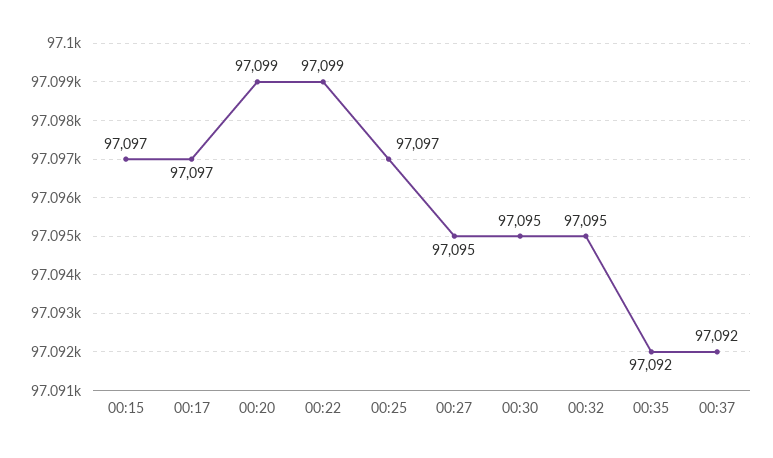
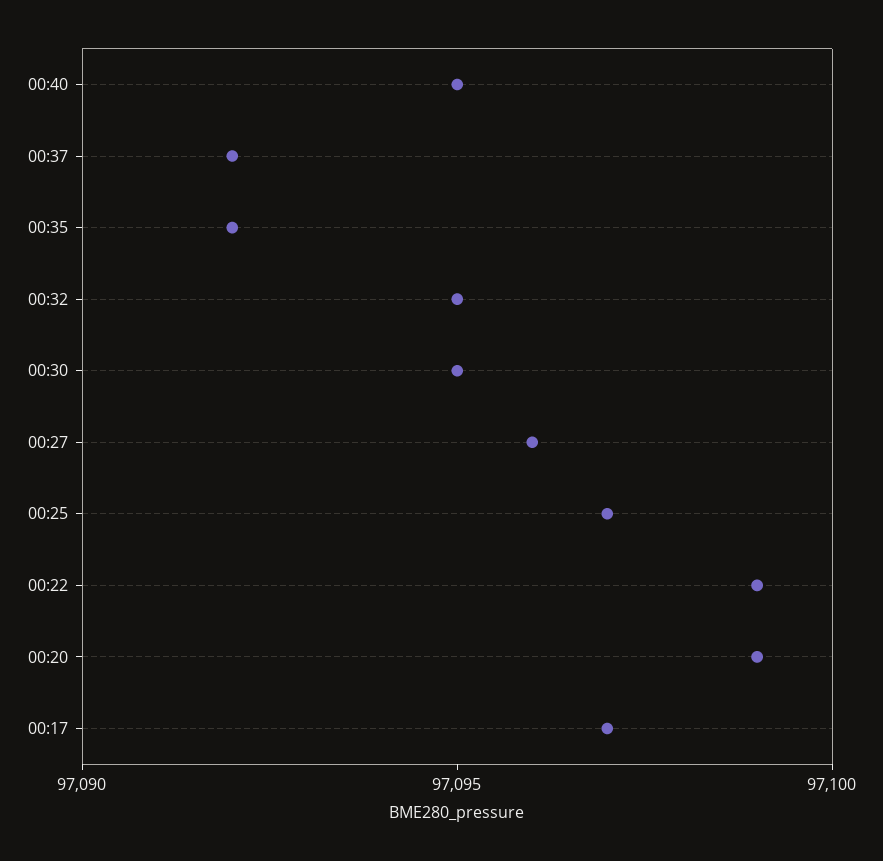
00:15: 97097 -> none
00:27: 97095 -> 97096
00:40: none -> 97095

